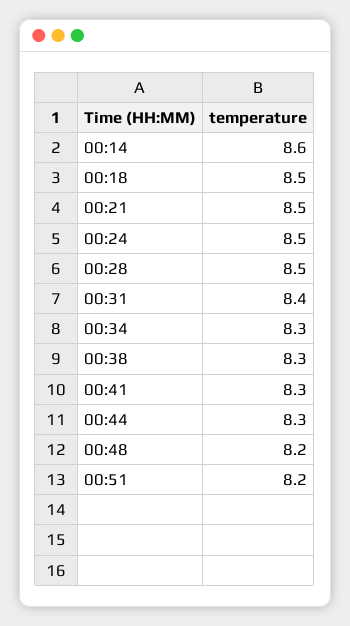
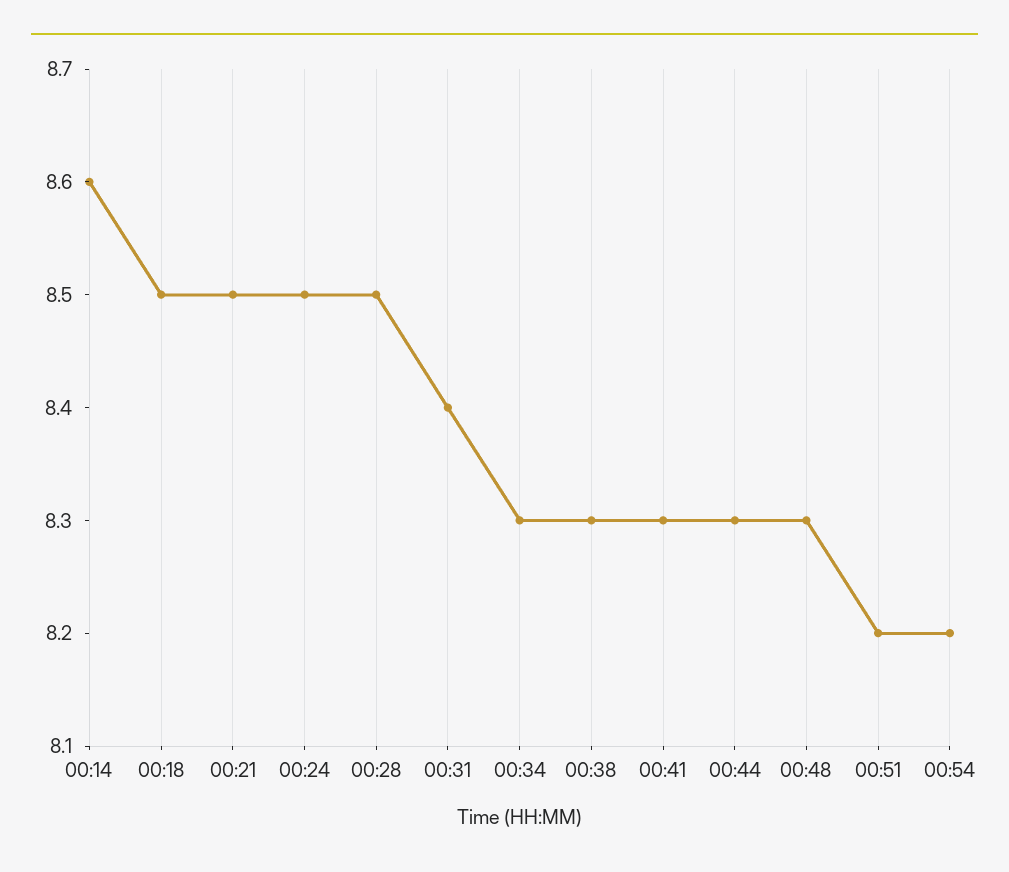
00:48: 8.2 -> 8.3
00:54: none -> 8.2

